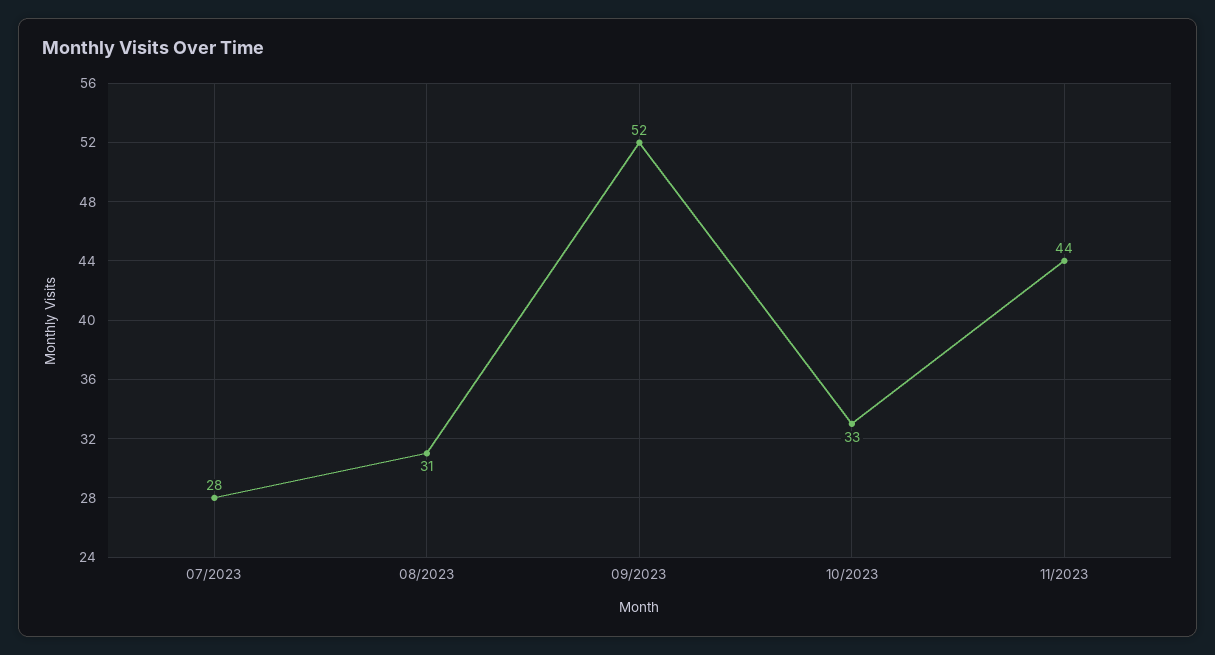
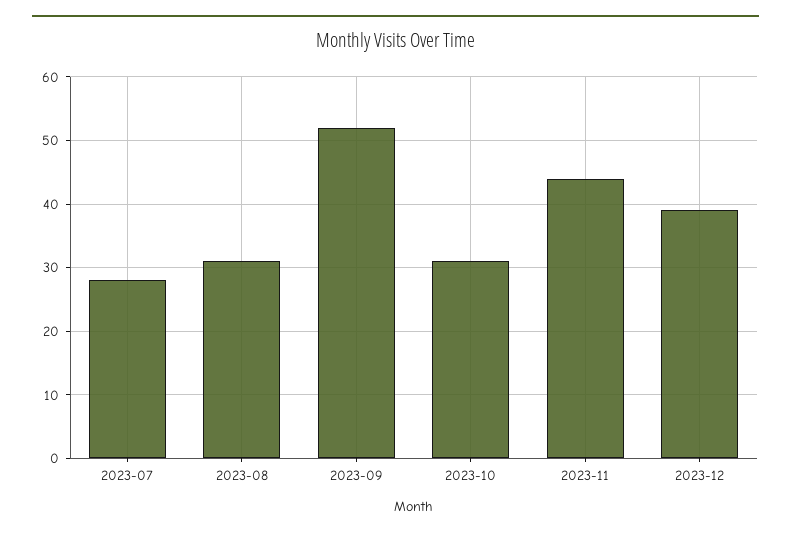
10/2023: 33 -> 31
2023-12: none -> 39

